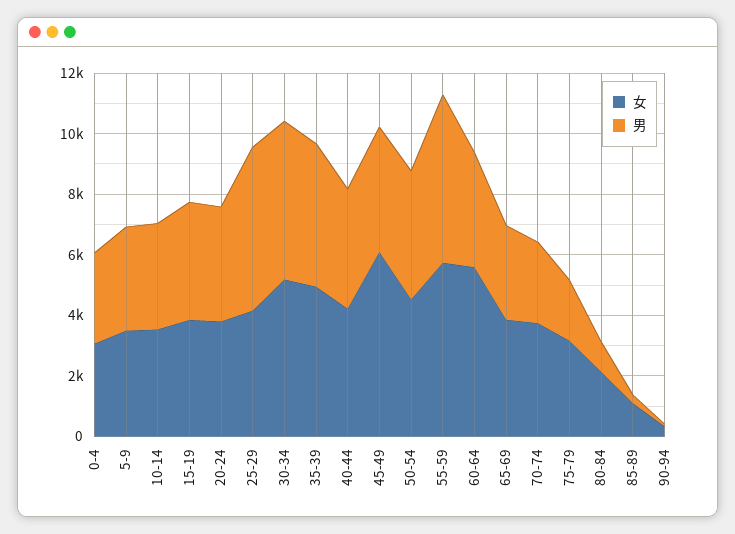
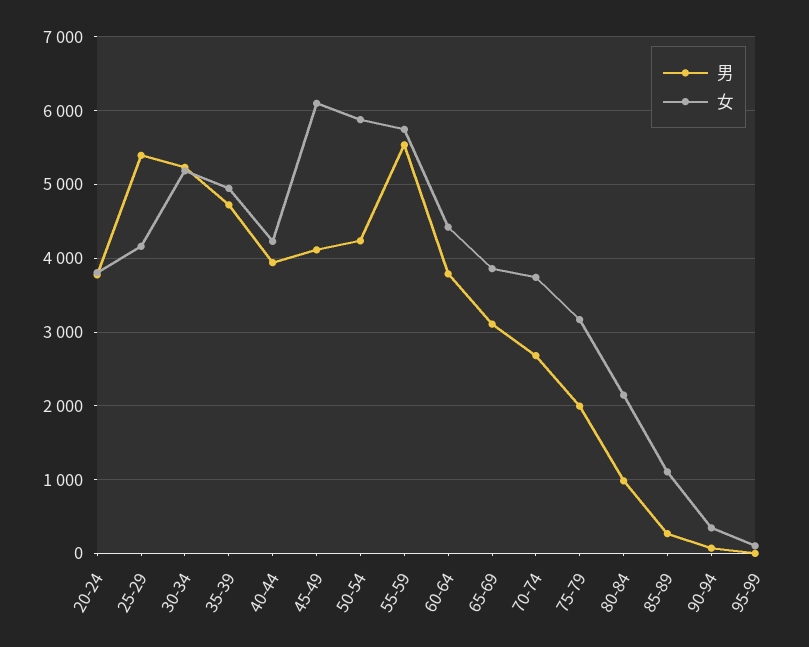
女, 0-4: 3000 -> none
男, 0-4: 3000 -> none
女, 5-9: 3500 -> none
男, 5-9: 3500 -> none
女, 10-14: 3500 -> none
男, 10-14: 3500 -> none
女, 15-19: 4000 -> none
男, 15-19: 4000 -> none
女, 50-54: 4500 -> 5900
女, 60-64: 5500 -> 4400
男, 95-99: none -> 0
女, 95-99: none -> 100

